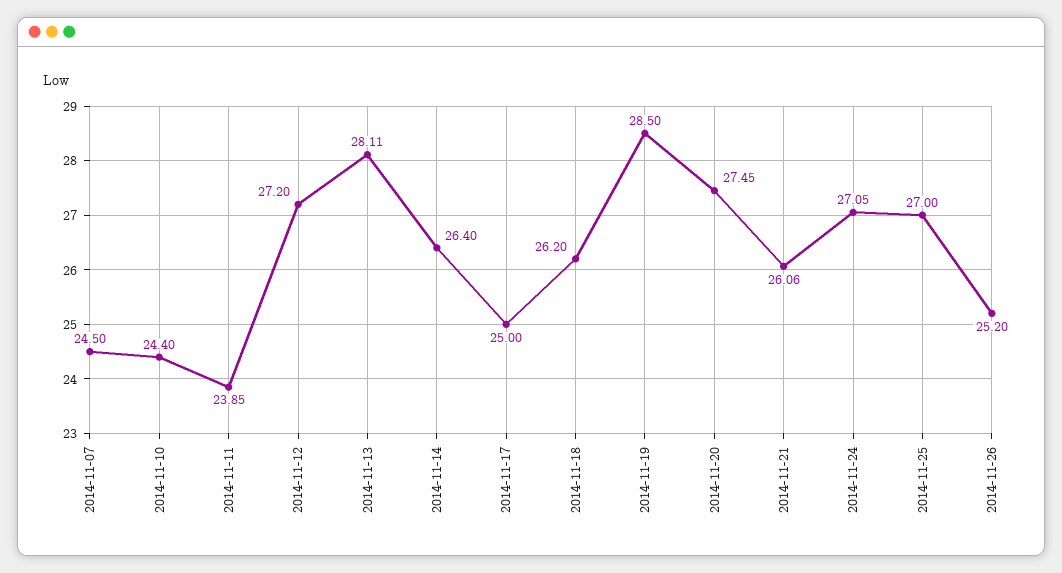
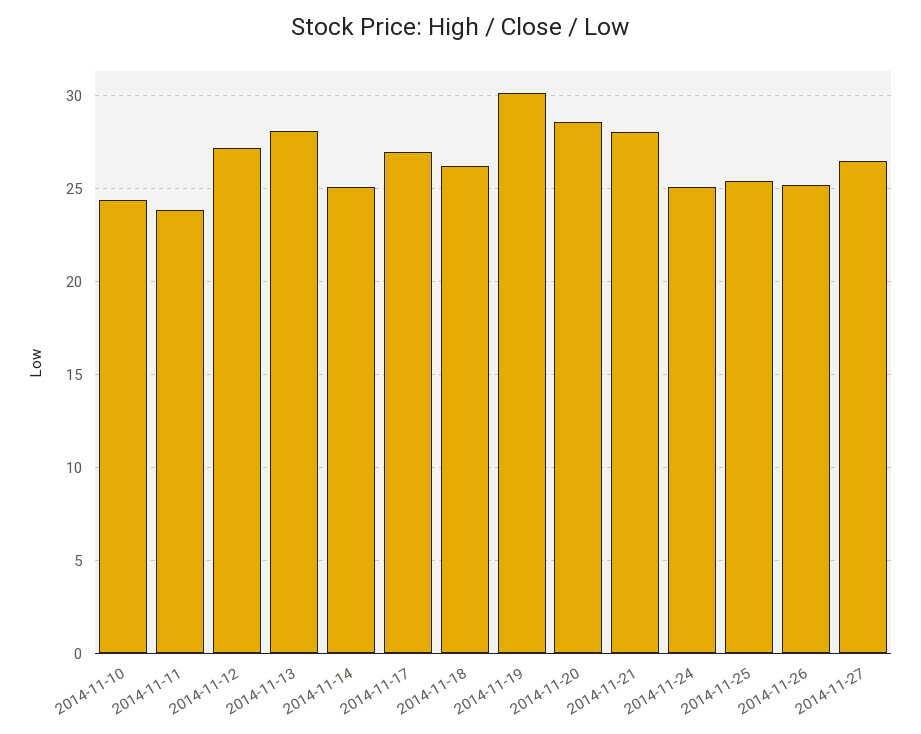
2014-11-07: 24.5 -> none
2014-11-14: 26.4 -> 25
2014-11-17: 25 -> 27
2014-11-19: 28.5 -> 30
2014-11-20: 27.45 -> 28.5
2014-11-21: 26.06 -> 28
2014-11-24: 27.05 -> 25
2014-11-25: 27 -> 25.5
2014-11-27: none -> 26.5

